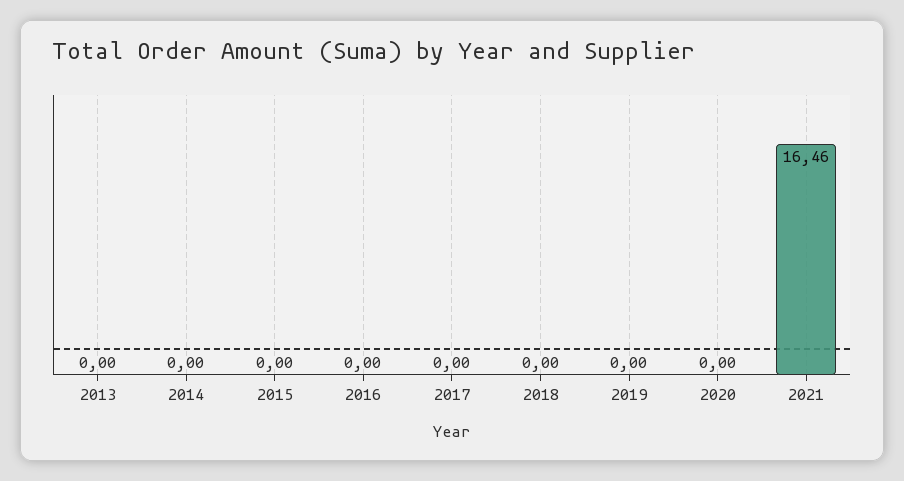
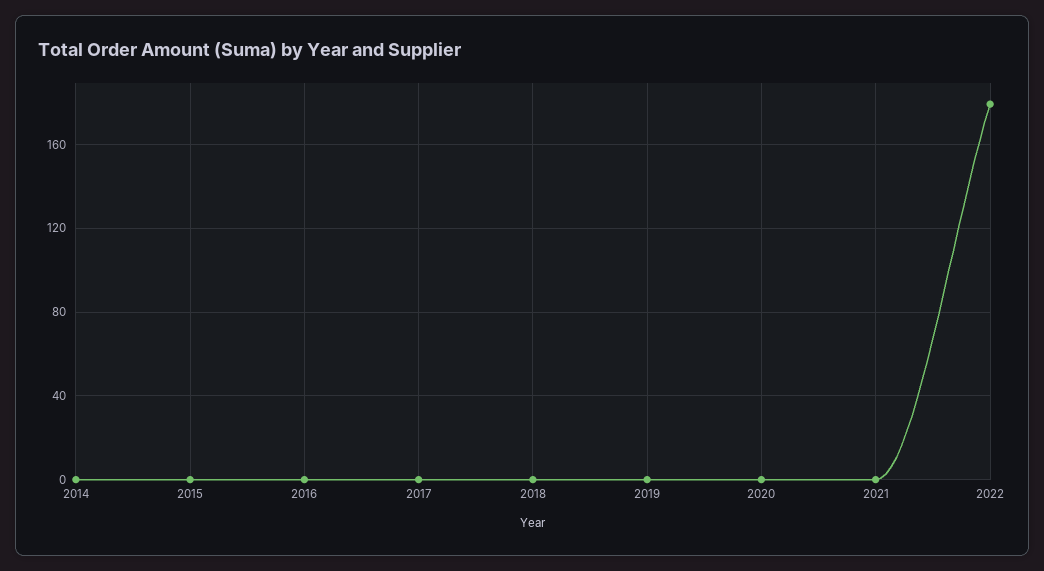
2013: 0 -> none
2021: 16.46 -> 0
2022: none -> 180

